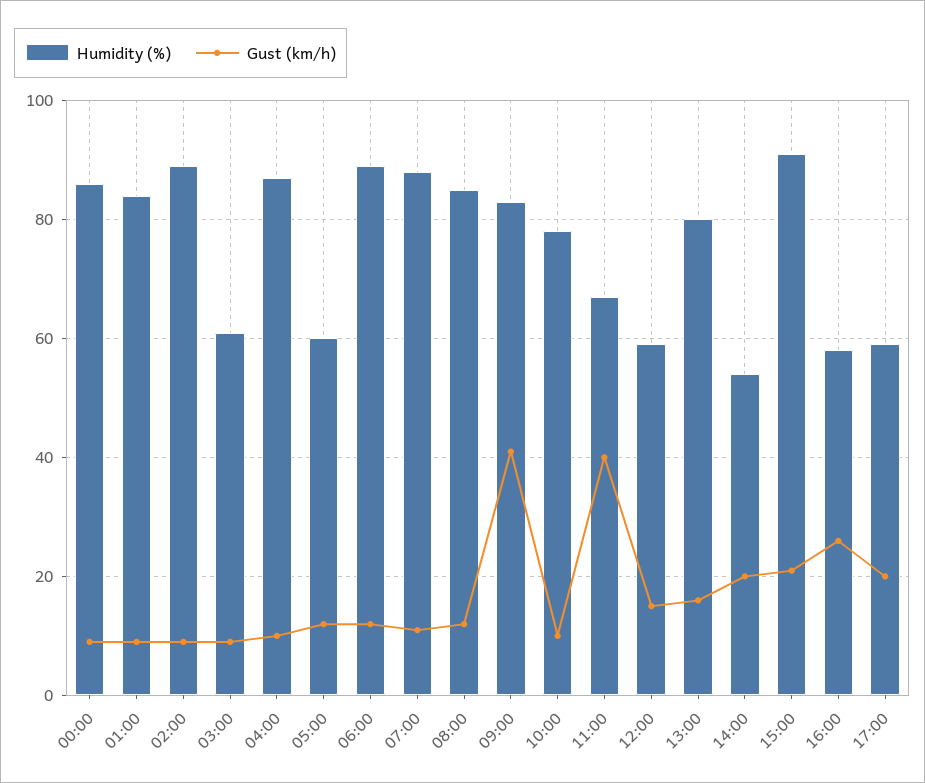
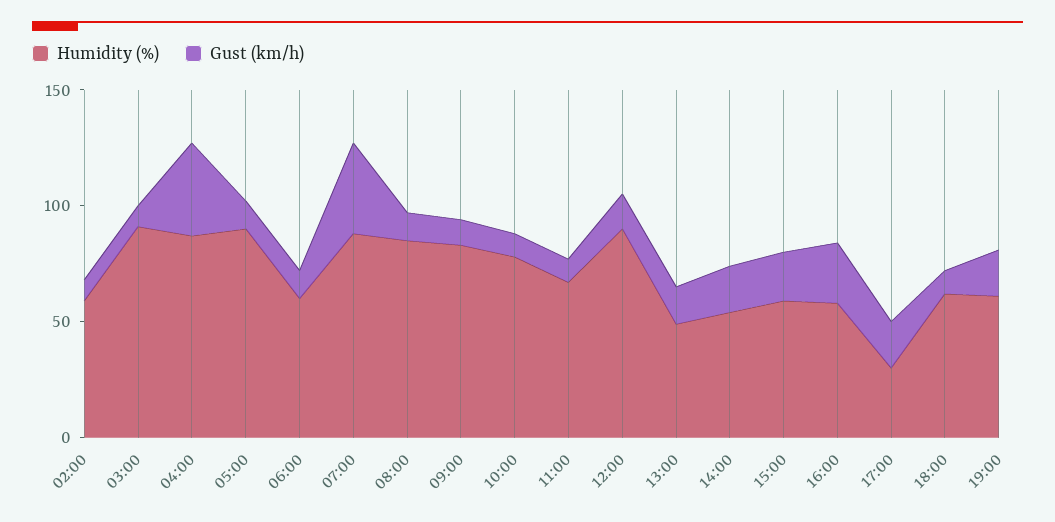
Humidity (%), 00:00: 85 -> none
Gust (km/h), 00:00: 10 -> none
Humidity (%), 01:00: 85 -> none
Gust (km/h), 01:00: 10 -> none
Humidity (%), 02:00: 90 -> 60
Humidity (%), 03:00: 60 -> 90
Gust (km/h), 04:00: 10 -> 40
Humidity (%), 05:00: 60 -> 90
Humidity (%), 06:00: 90 -> 60
Gust (km/h), 07:00: 10 -> 40
Gust (km/h), 09:00: 40 -> 10
Gust (km/h), 11:00: 40 -> 10
Humidity (%), 12:00: 60 -> 90
Humidity (%), 13:00: 80 -> 50
Humidity (%), 15:00: 90 -> 60
Humidity (%), 17:00: 60 -> 30
Humidity (%), 18:00: none -> 60
Gust (km/h), 18:00: none -> 10
Humidity (%), 19:00: none -> 60
Gust (km/h), 19:00: none -> 20

